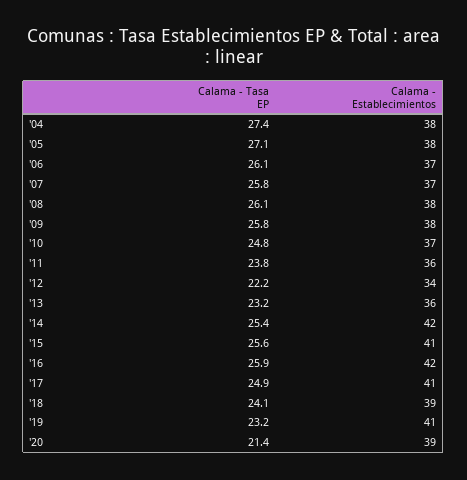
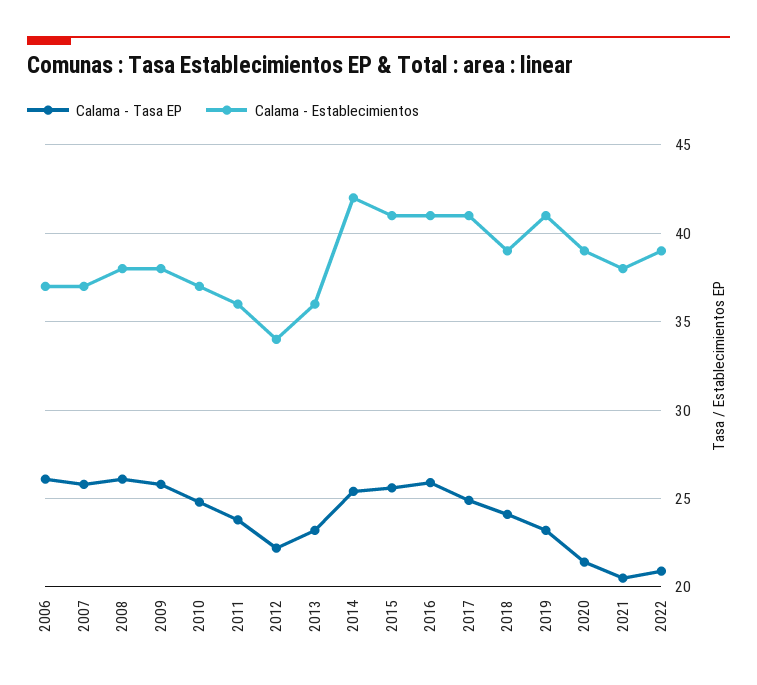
Calama - Tasa EP, '04: 27.4 -> none
Calama - Establecimientos, '04: 38 -> none
Calama - Tasa EP, '05: 27.1 -> none
Calama - Establecimientos, '05: 38 -> none
Calama - Establecimientos, '16: 42 -> 41
Calama - Tasa EP, 2021: none -> 20.5
Calama - Establecimientos, 2021: none -> 38
Calama - Tasa EP, 2022: none -> 21
Calama - Establecimientos, 2022: none -> 39

